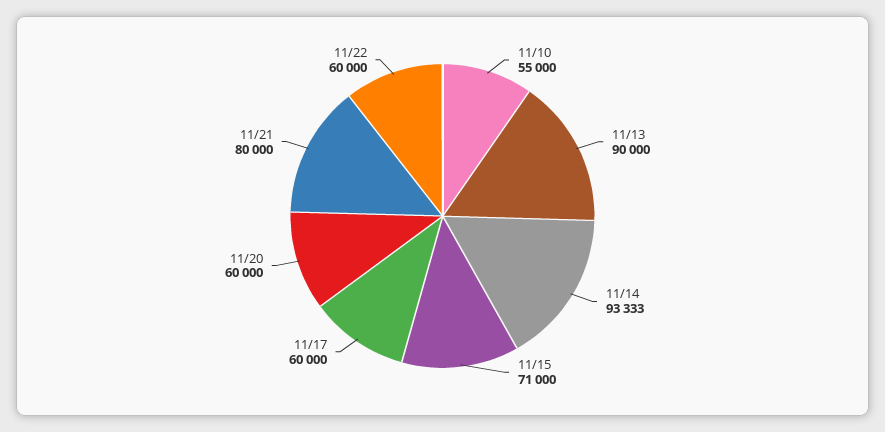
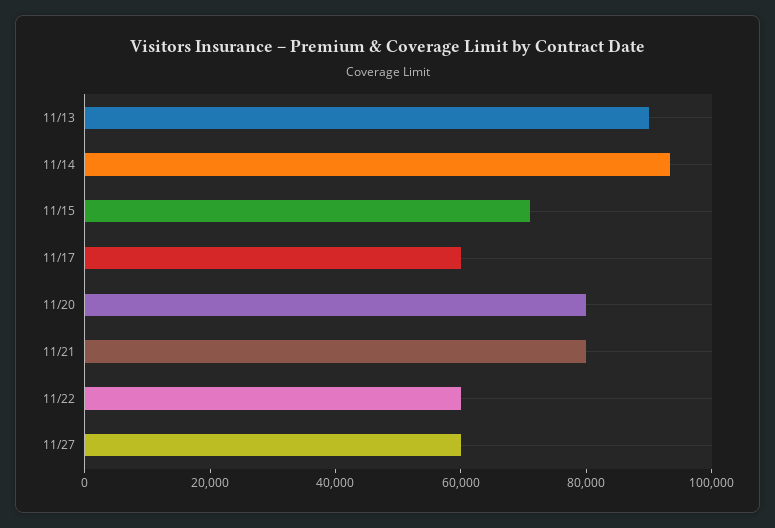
11/10: 55000 -> none
11/20: 60000 -> 80000
11/27: none -> 60000

